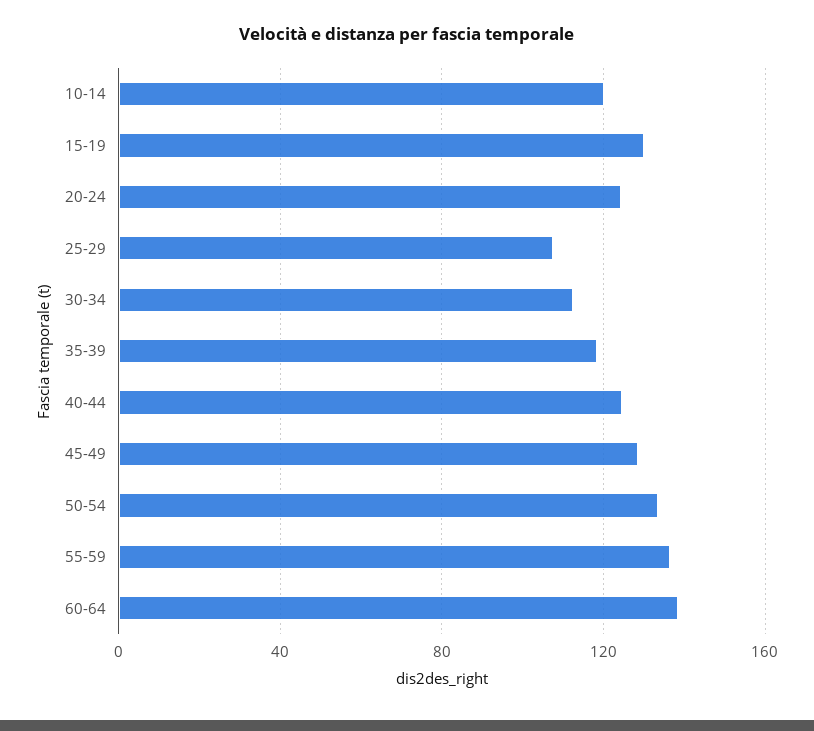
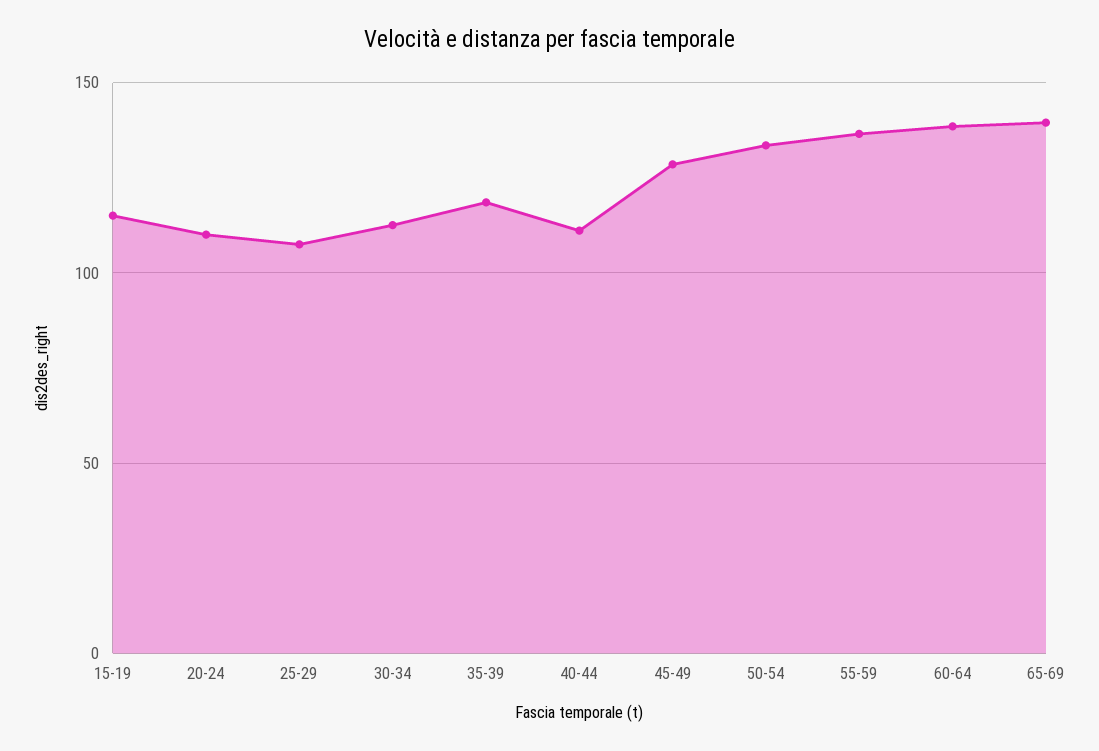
10-14: 120 -> none
15-19: 130 -> 115
20-24: 125 -> 110
40-44: 125 -> 110
65-69: none -> 140

